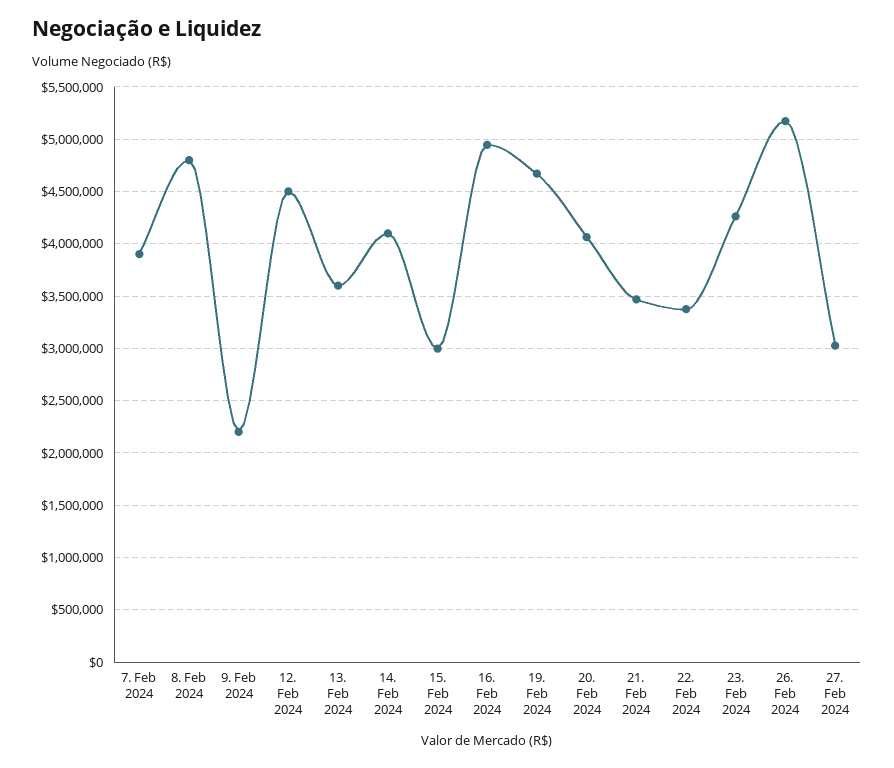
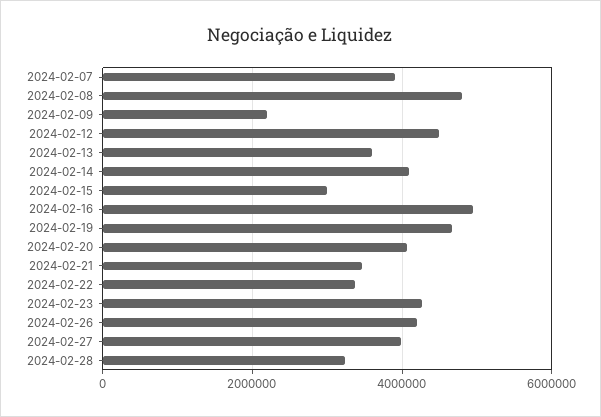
26. Feb 2024: 5200000 -> 4200000
27. Feb 2024: 3000000 -> 4000000
2024-02-28: none -> 3200000

